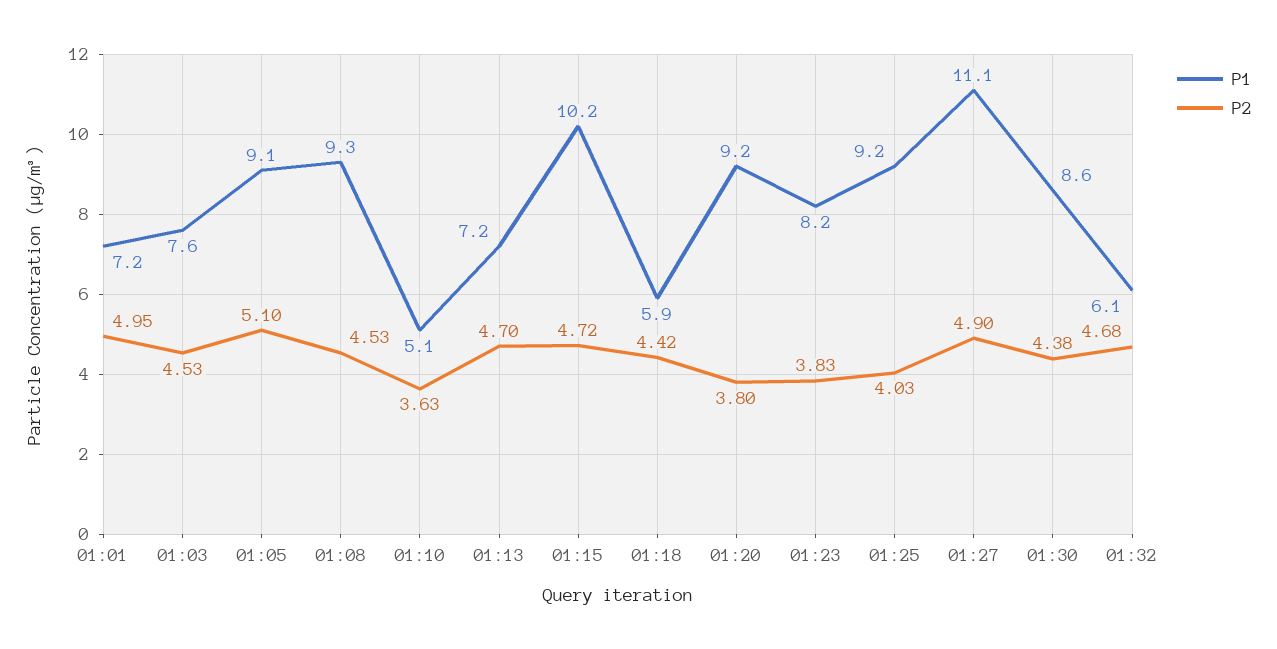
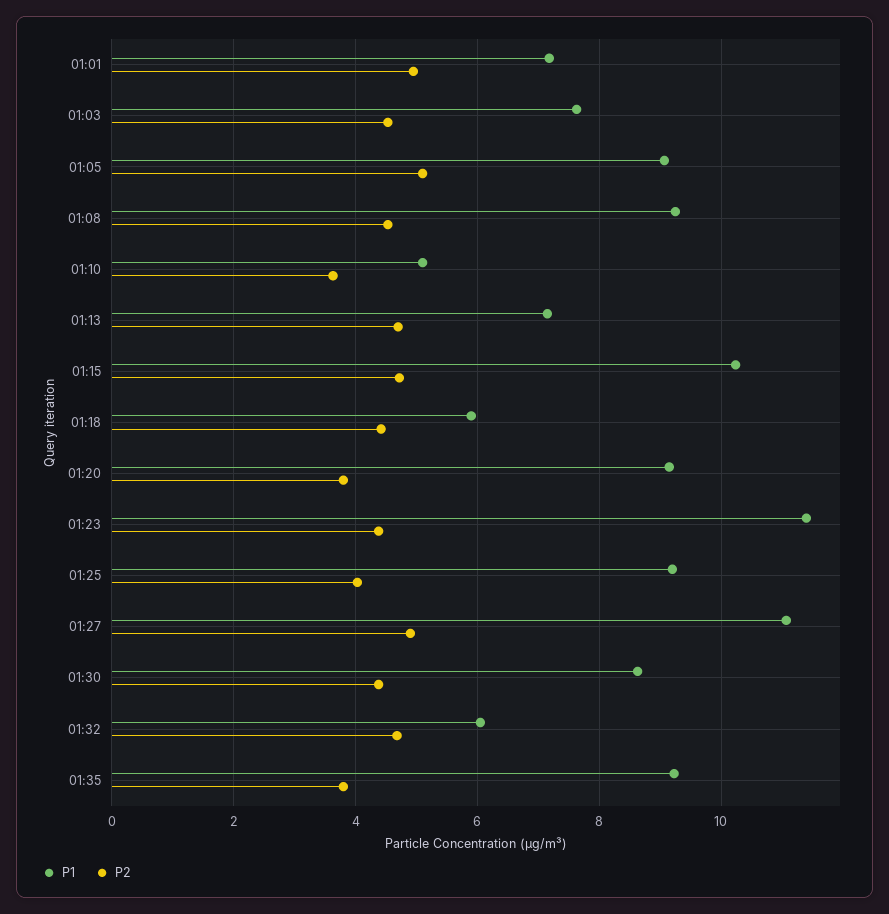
P1, 01:23: 8.2 -> 11.4
P2, 01:23: 3.83 -> 4.4
P1, 01:35: none -> 9.2
P2, 01:35: none -> 3.8

